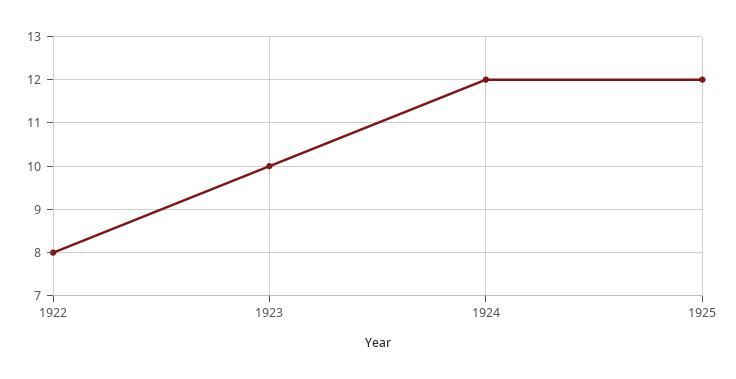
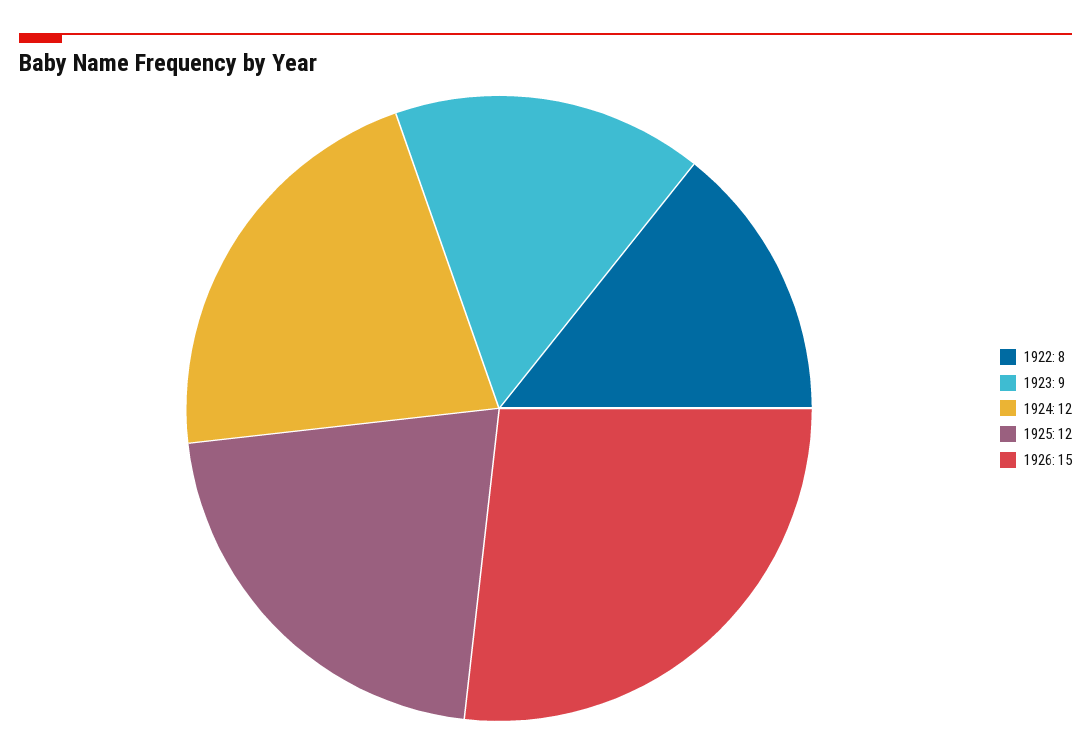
1923: 10 -> 9
1926: none -> 15

